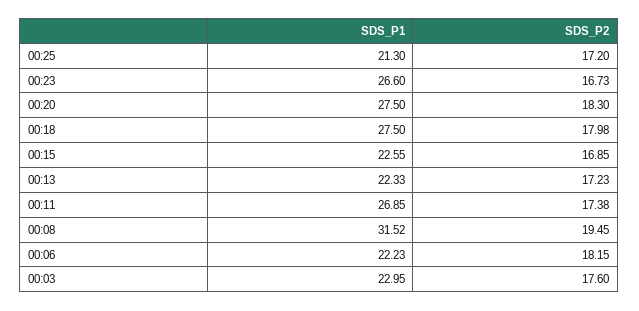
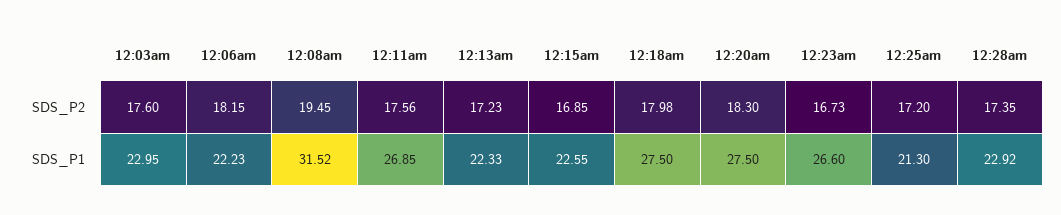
SDS_P2, 00:11: 17.38 -> 17.56
SDS_P2, 12:28am: none -> 17.35
SDS_P1, 12:28am: none -> 22.92

